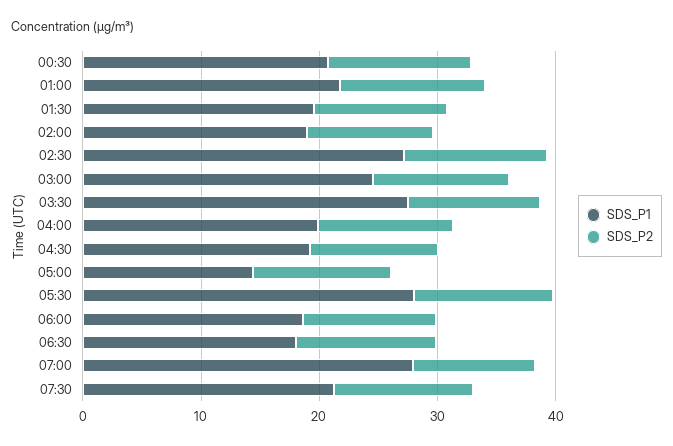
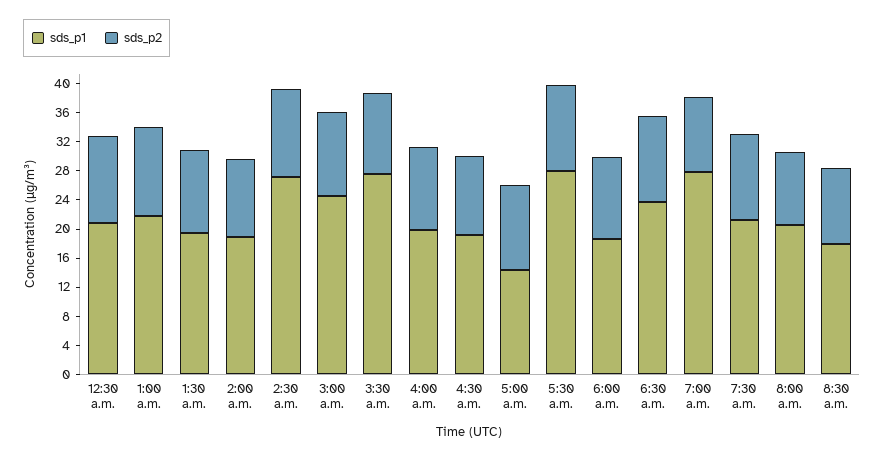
SDS_P1, 06:30: 18 -> 24
SDS_P1, 8:00 a.m.: none -> 20
SDS_P2, 8:00 a.m.: none -> 10
SDS_P1, 8:30 a.m.: none -> 18
SDS_P2, 8:30 a.m.: none -> 10

